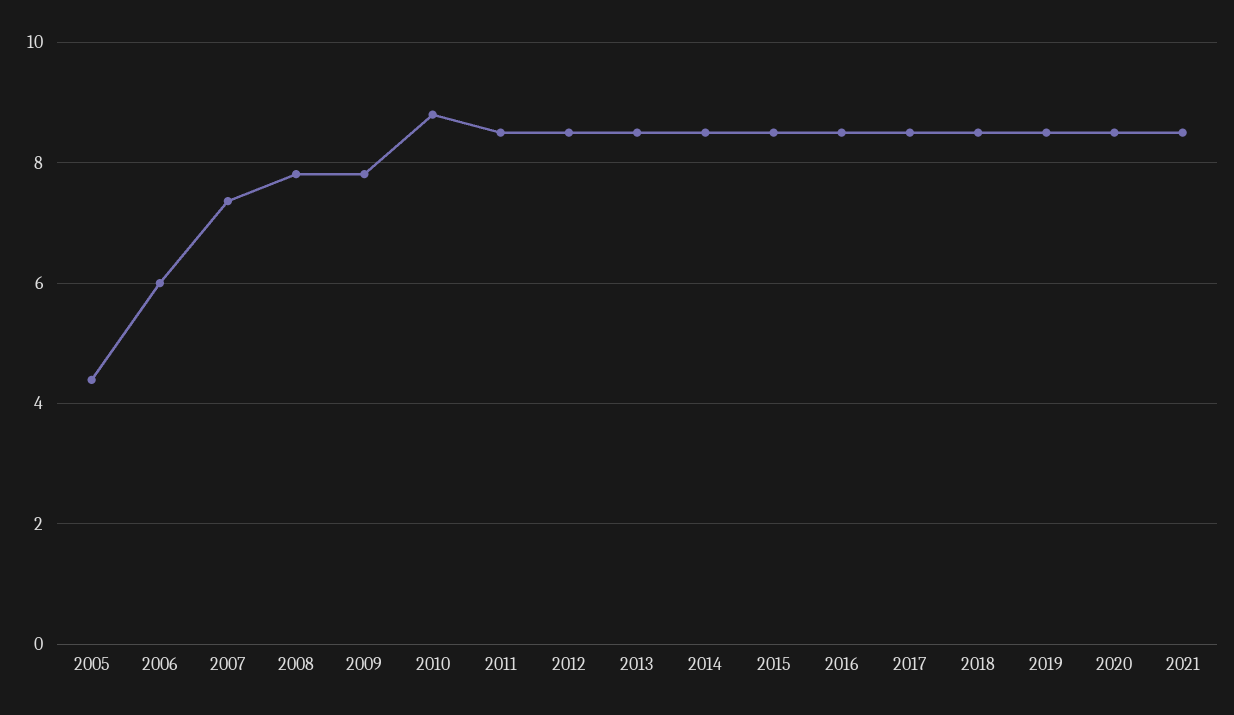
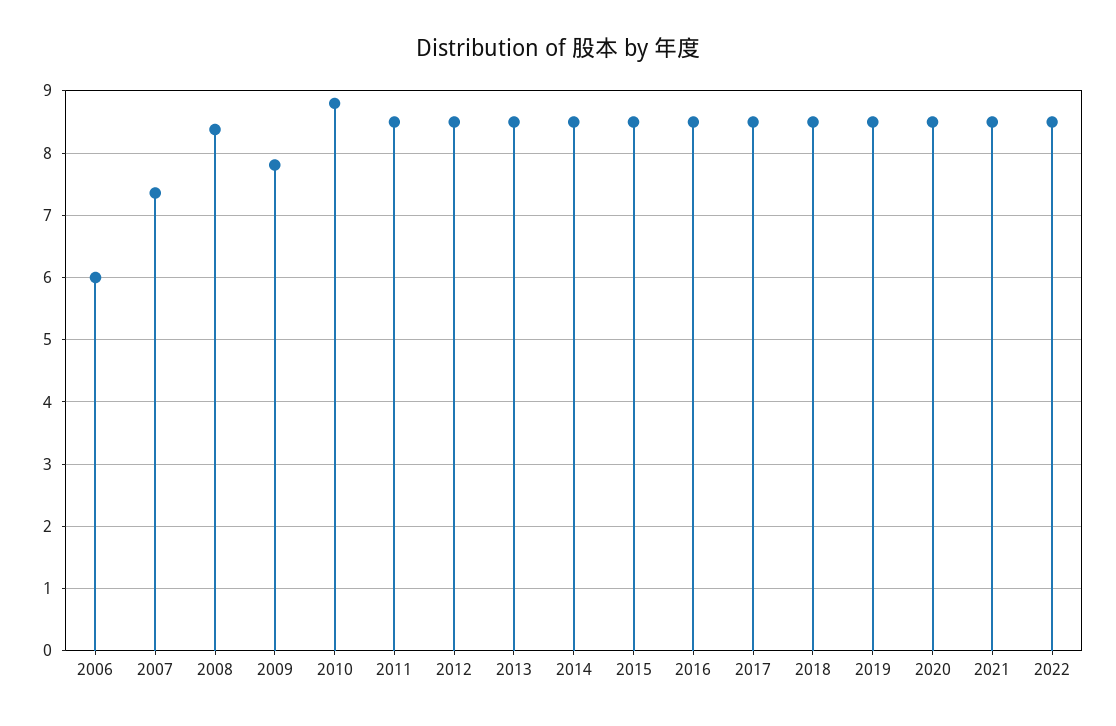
2005: 4.4 -> none
2008: 7.8 -> 8.4
2022: none -> 8.5

